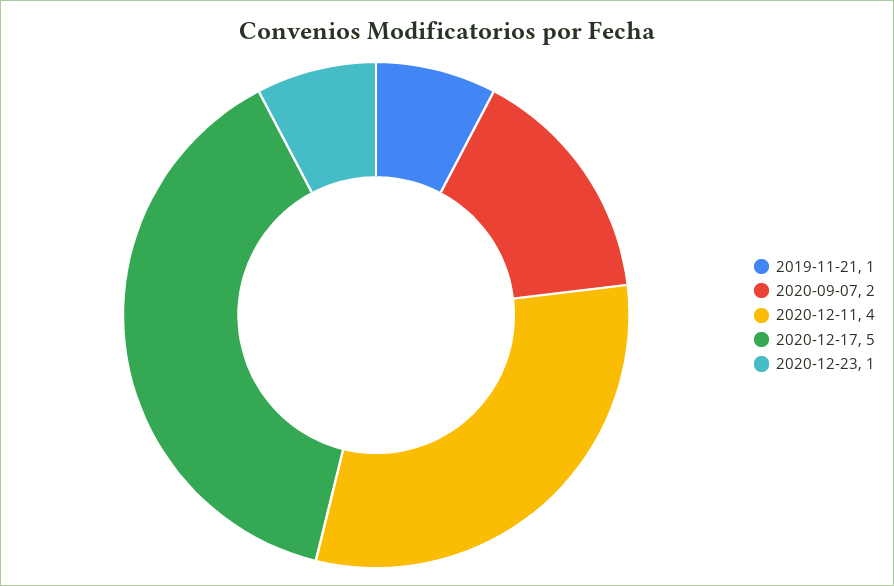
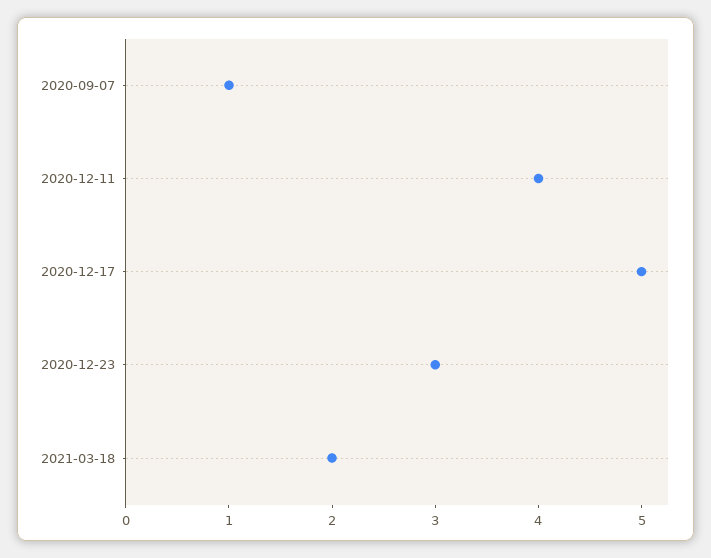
2019-11-21: 1 -> none
2020-09-07: 2 -> 1
2020-12-23: 1 -> 3
2021-03-18: none -> 2

